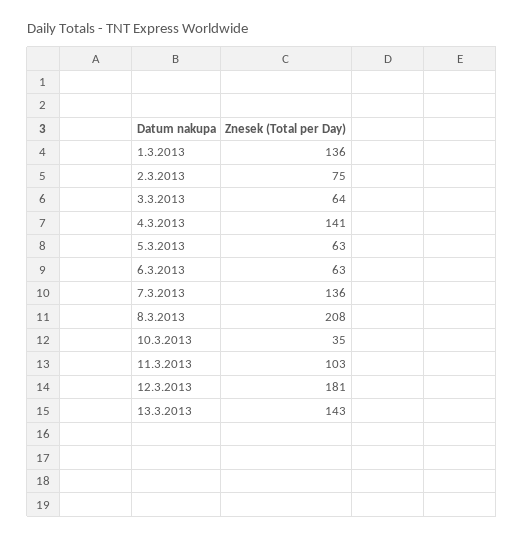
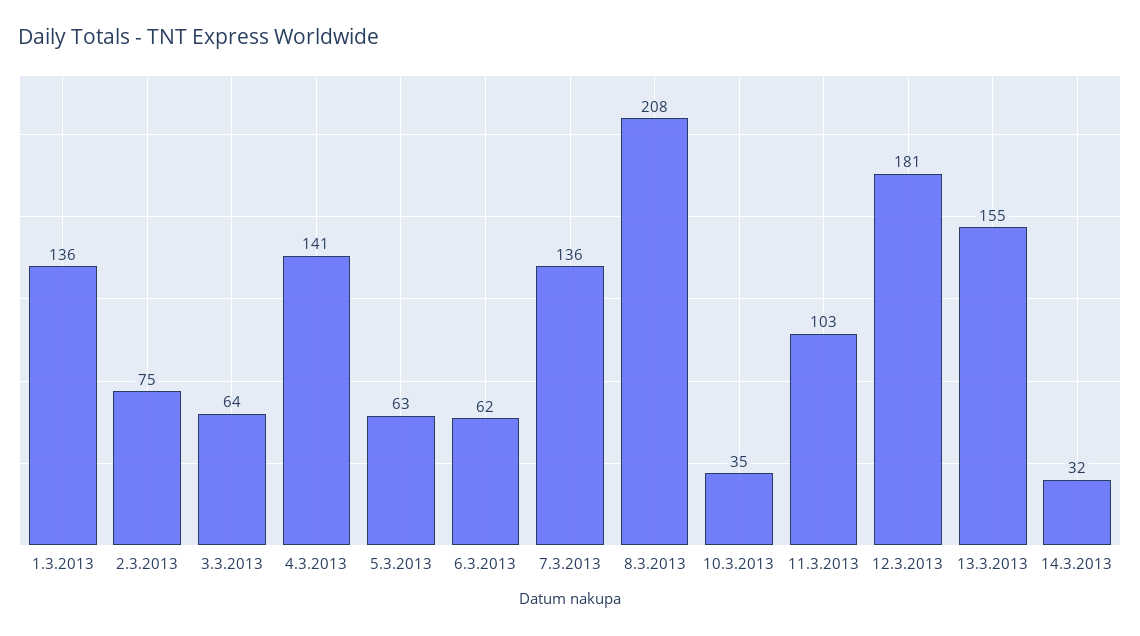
6.3.2013: 63 -> 62
13.3.2013: 143 -> 155
14.3.2013: none -> 32

